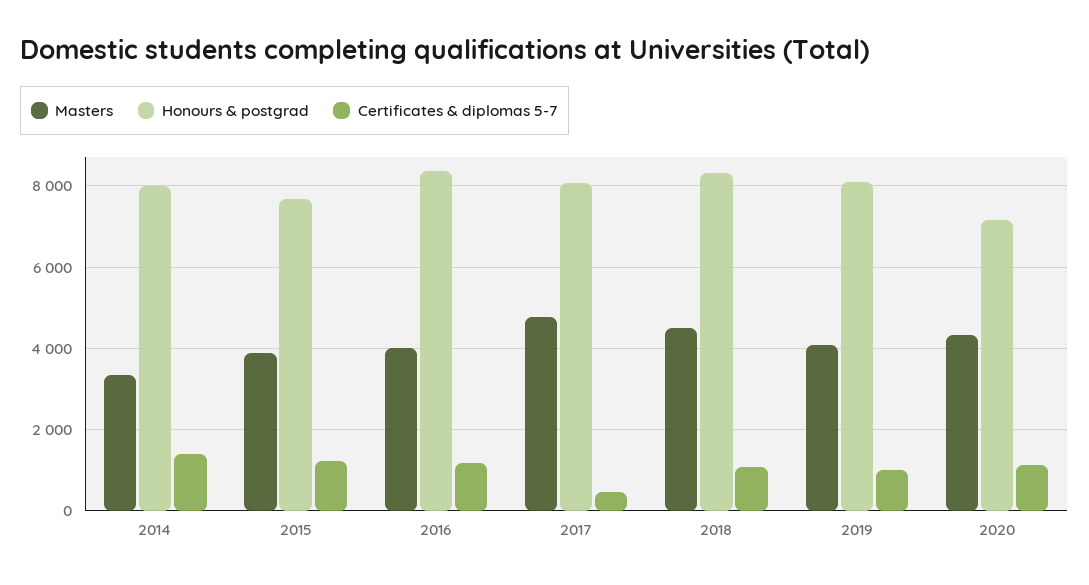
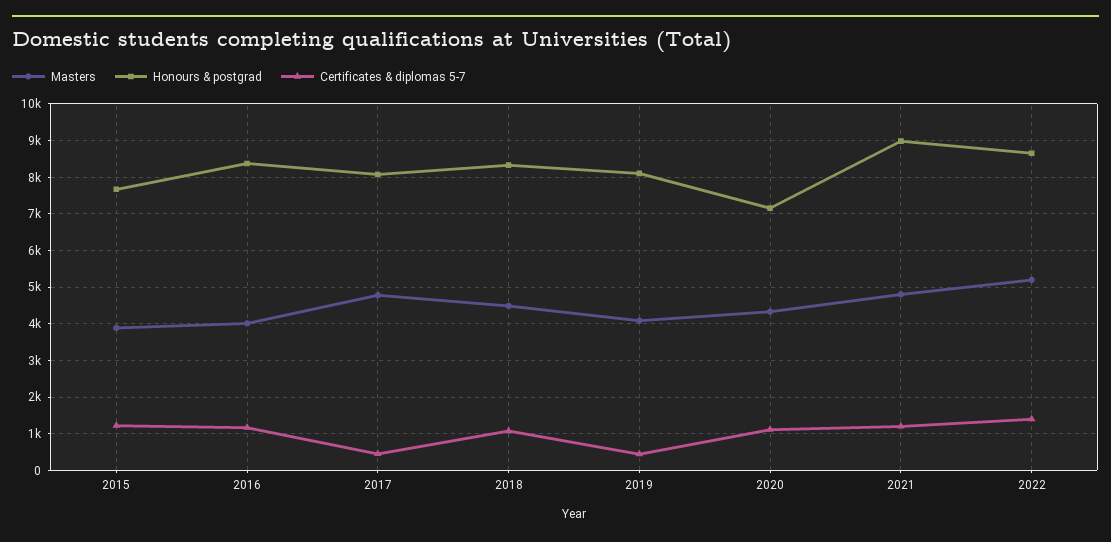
Masters, 2014: 3400 -> none
Honours & postgrad, 2014: 8000 -> none
Certificates & diplomas 5-7, 2014: 1400 -> none
Certificates & diplomas 5-7, 2019: 1000 -> 400
Masters, 2021: none -> 4800
Honours & postgrad, 2021: none -> 9000
Certificates & diplomas 5-7, 2021: none -> 1200
Masters, 2022: none -> 5200
Honours & postgrad, 2022: none -> 8600
Certificates & diplomas 5-7, 2022: none -> 1400

